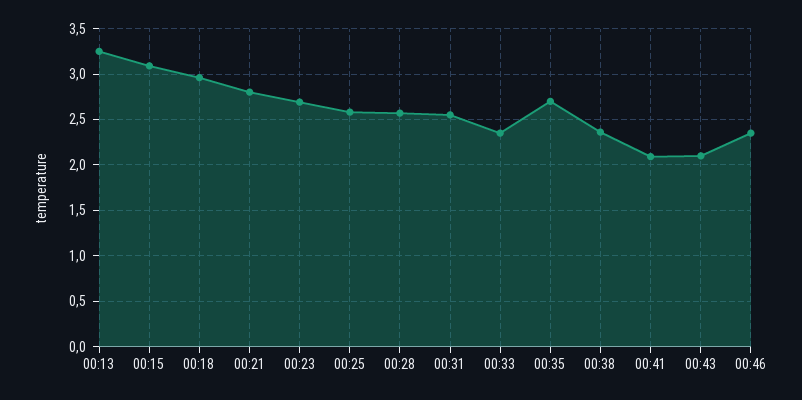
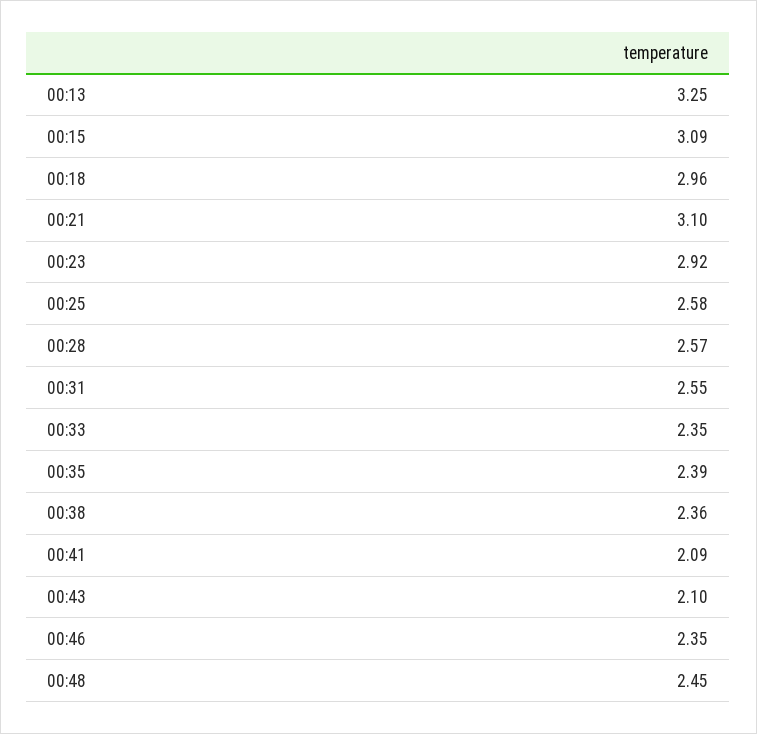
00:21: 2.8 -> 3.1
00:23: 2.7 -> 2.92
00:35: 2.7 -> 2.39
00:48: none -> 2.45

